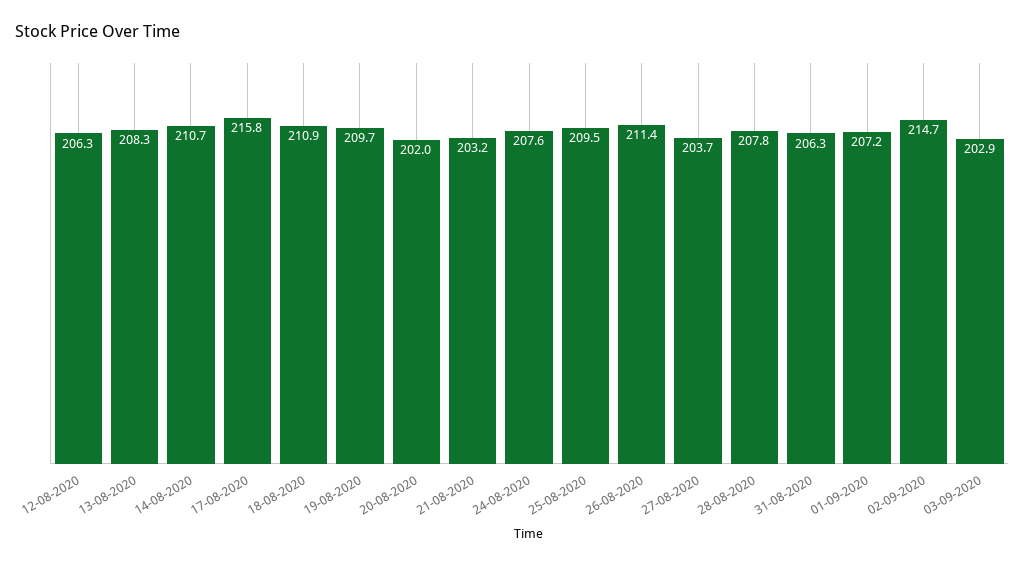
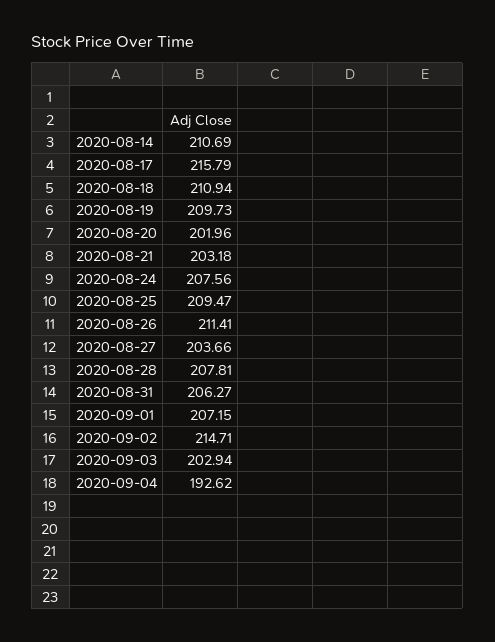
12-08-2020: 206.3 -> none
13-08-2020: 208.3 -> none
2020-09-04: none -> 192.62

